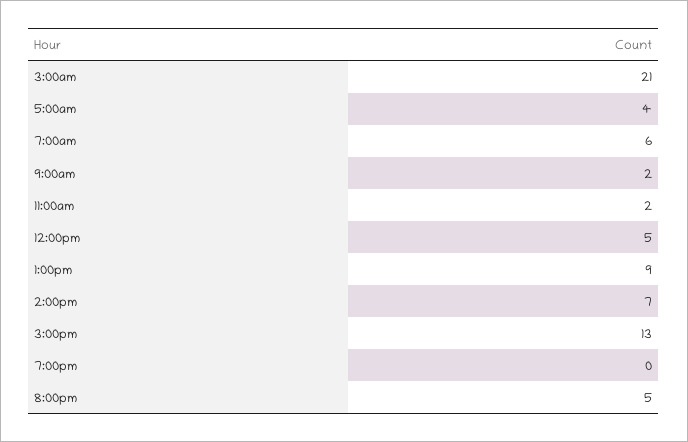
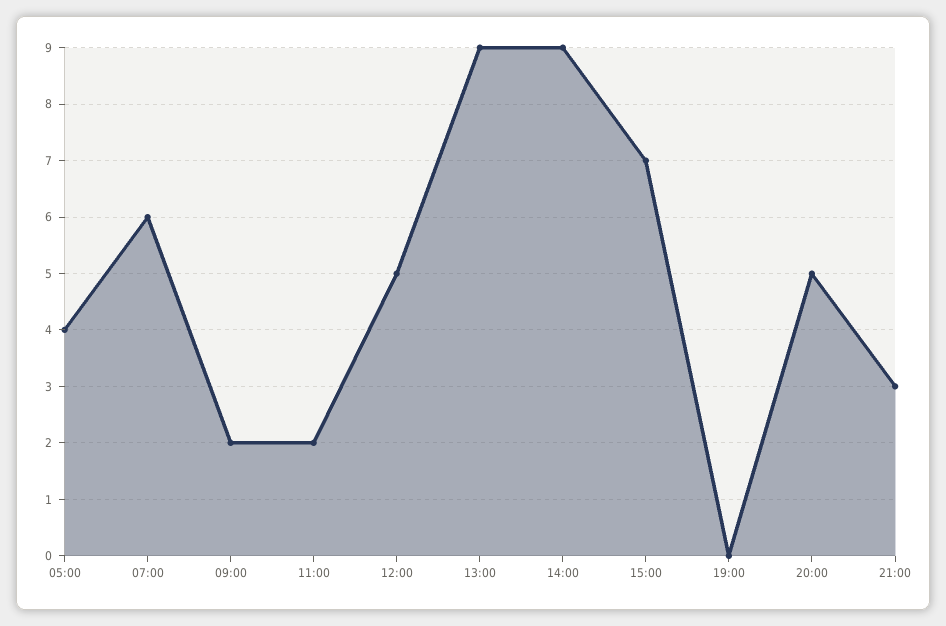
3:00am: 21 -> none
2:00pm: 7 -> 9
3:00pm: 13 -> 7
21:00: none -> 3

